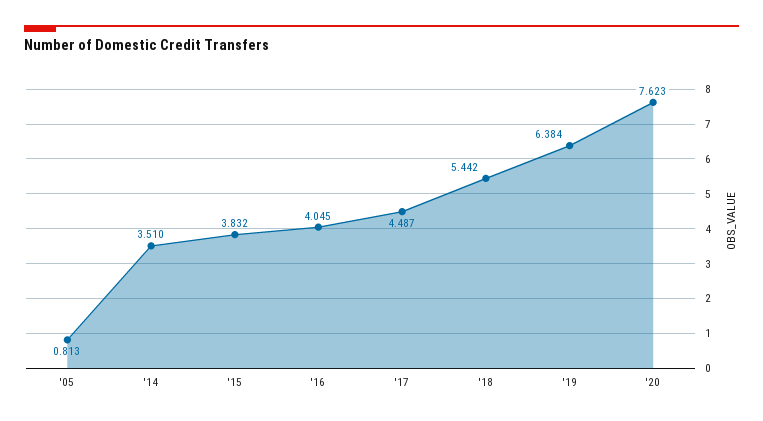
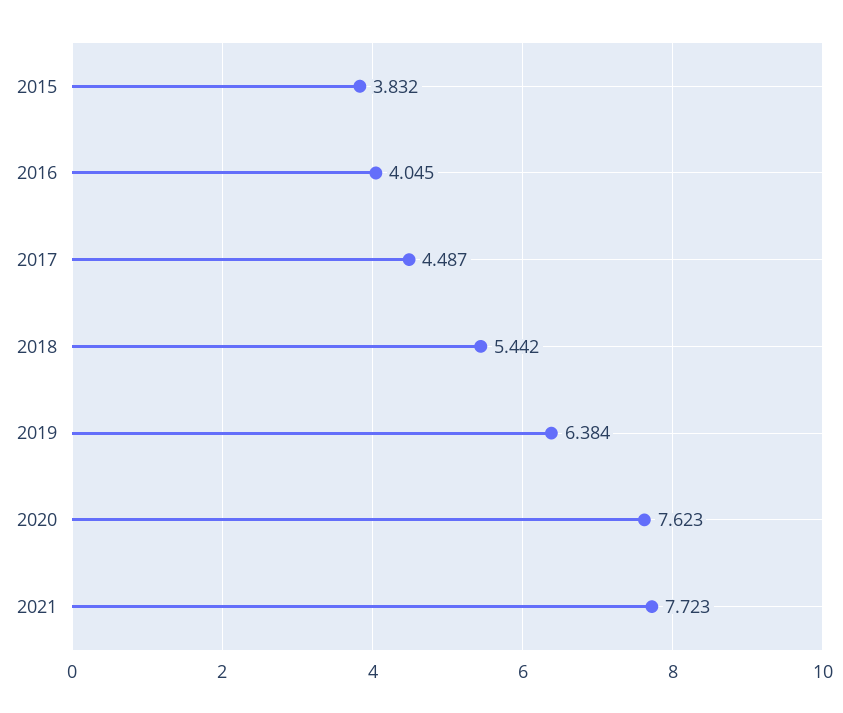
'05: 0.813 -> none
'14: 3.51 -> none
2021: none -> 7.723

